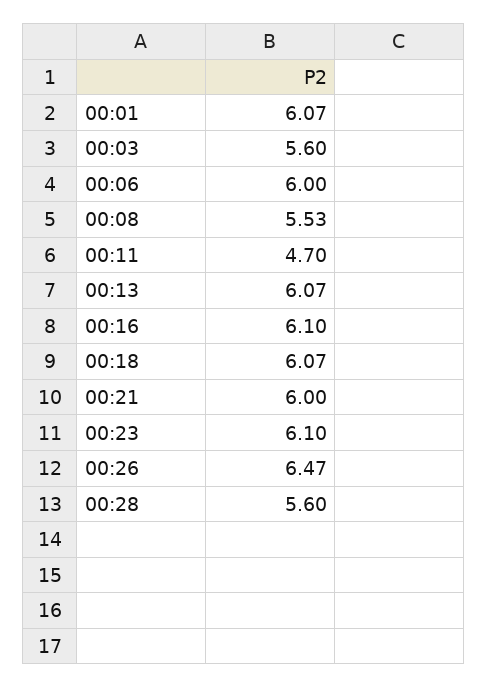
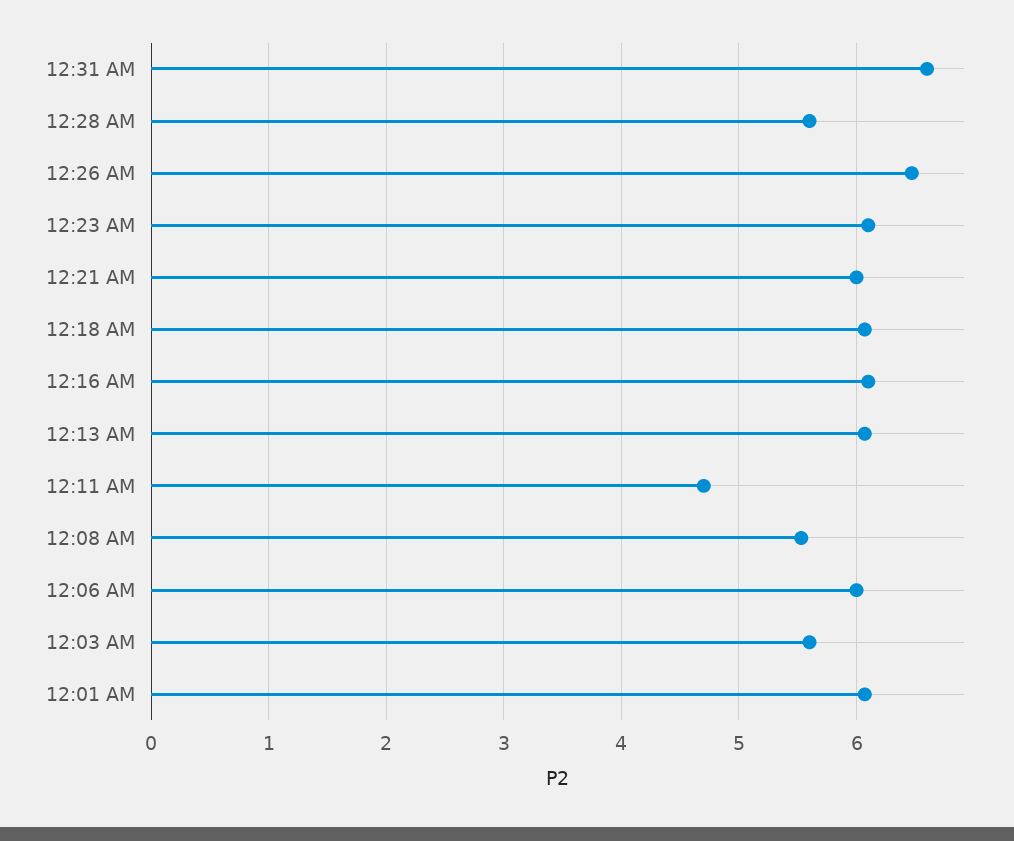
12:31 AM: none -> 6.6

